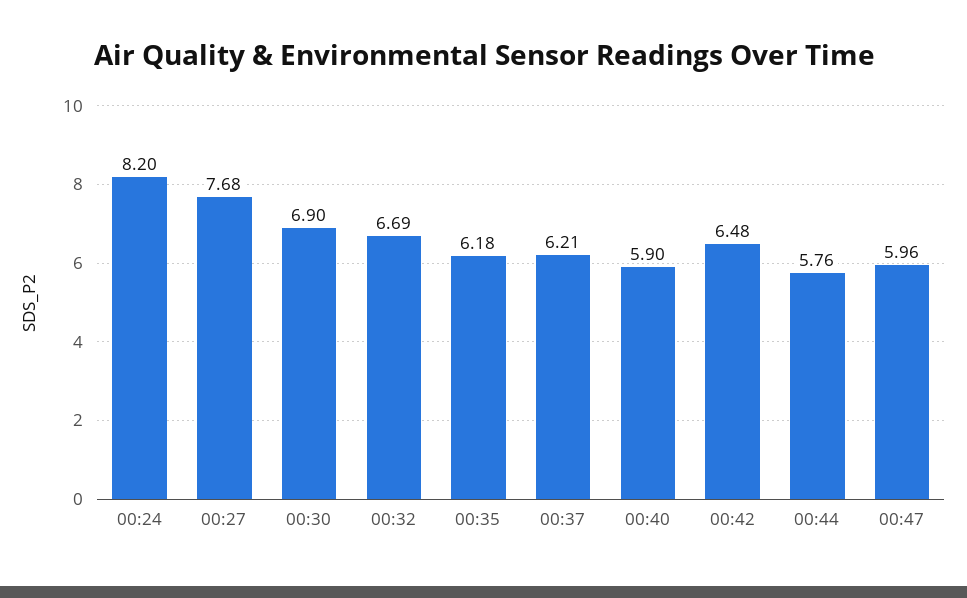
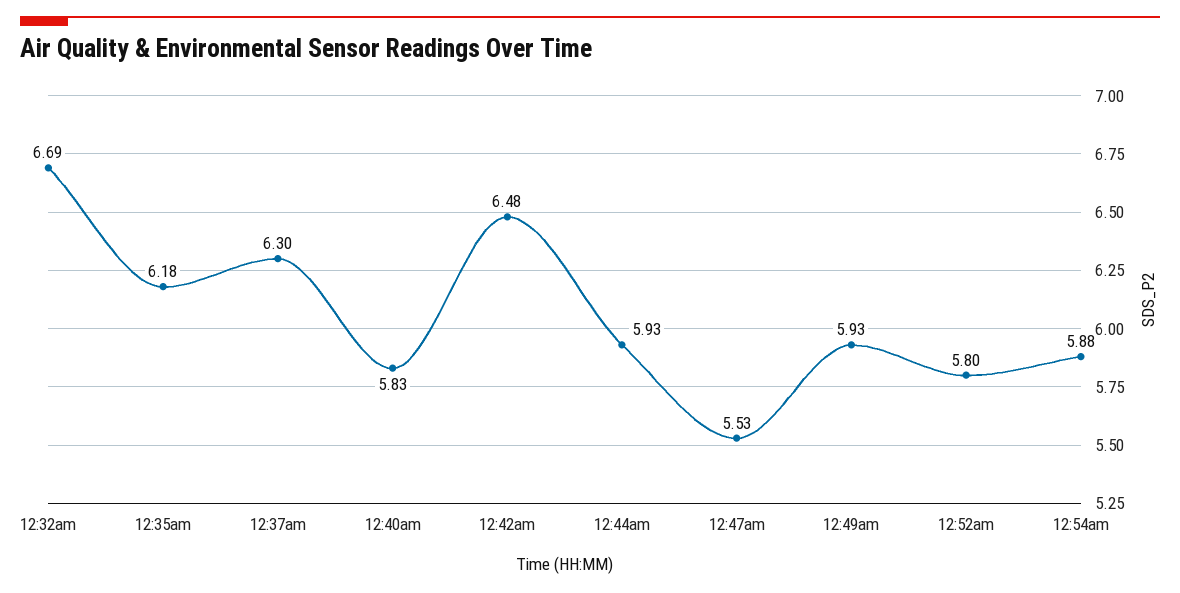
00:24: 8.2 -> none
00:27: 7.68 -> none
00:30: 6.9 -> none
00:37: 6.21 -> 6.3
00:40: 5.9 -> 5.83
00:44: 5.76 -> 5.93
00:47: 5.96 -> 5.53
12:49am: none -> 5.93
12:52am: none -> 5.8
12:54am: none -> 5.88

